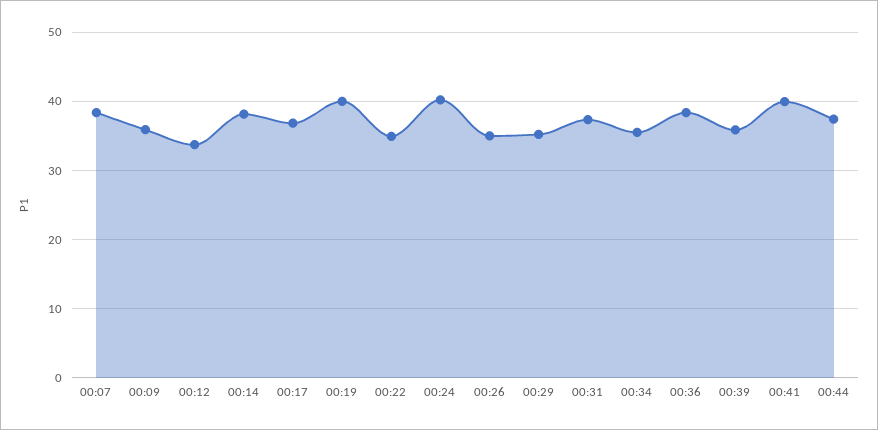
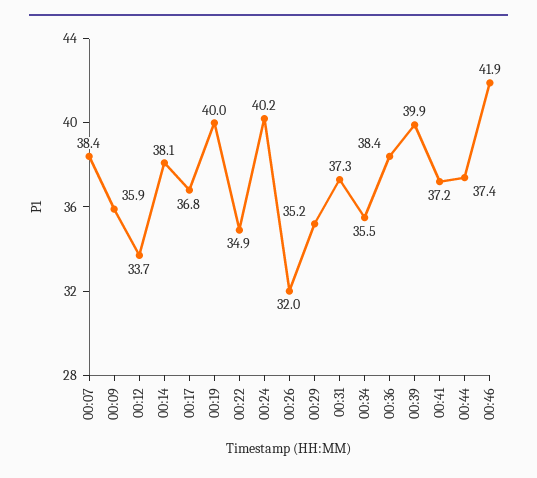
00:26: 35 -> 32
00:39: 36 -> 39.9
00:41: 40 -> 37.2
00:46: none -> 41.9

